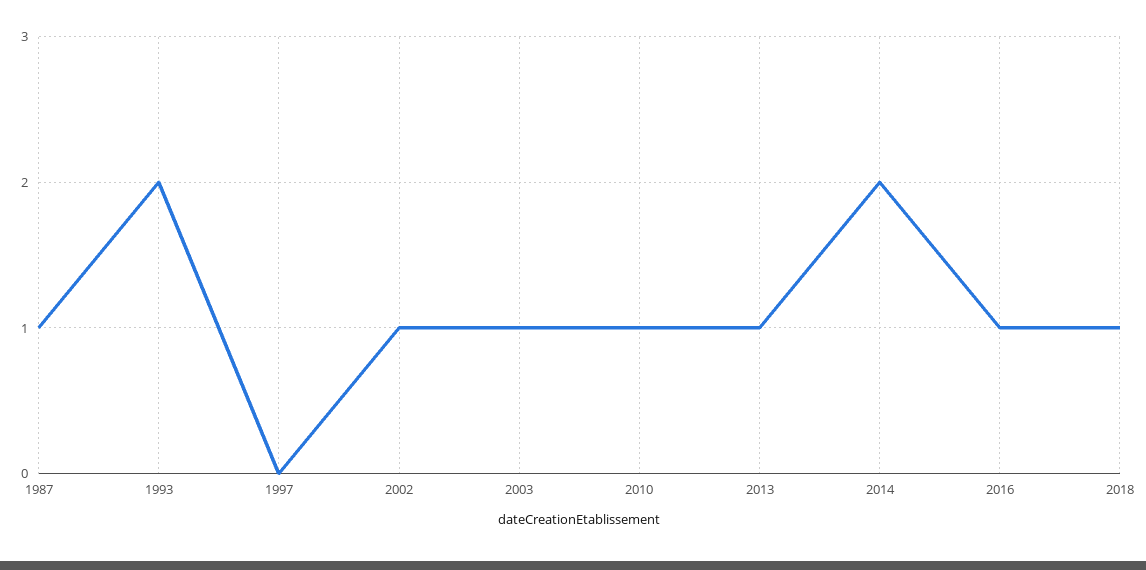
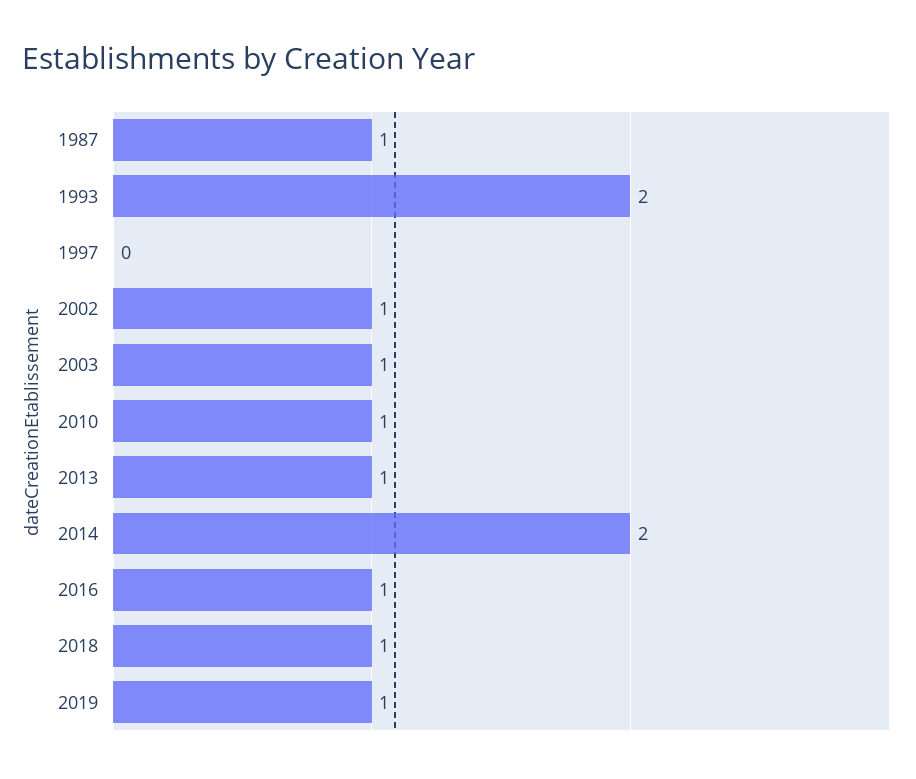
2019: none -> 1

